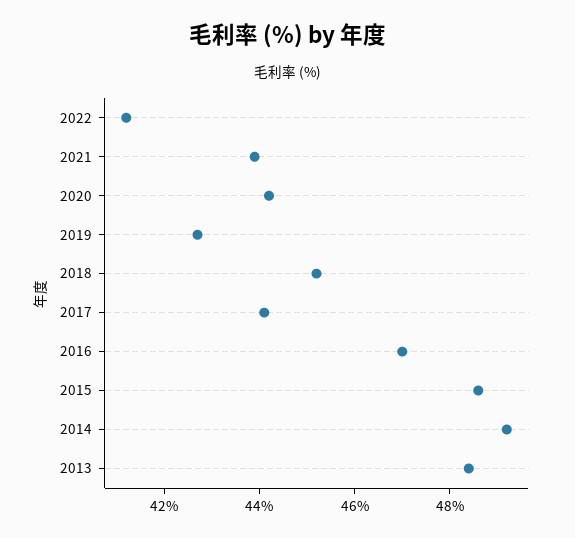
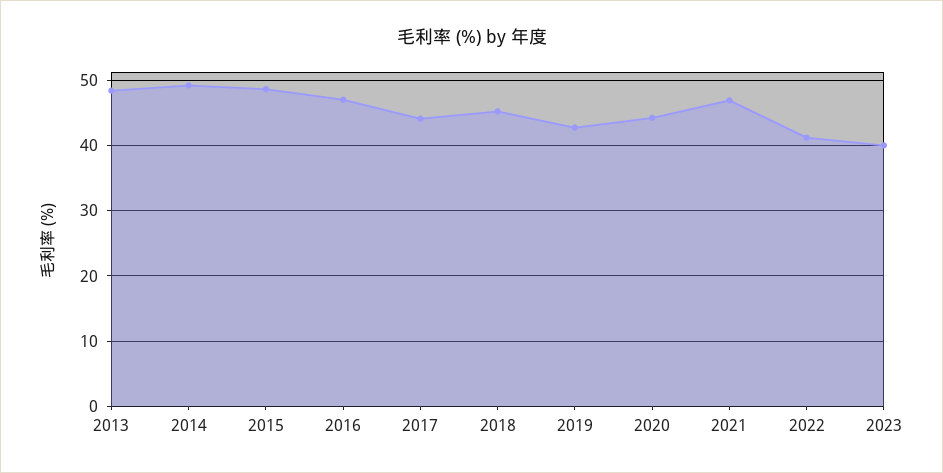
2021: 44 -> 47
2023: none -> 40

